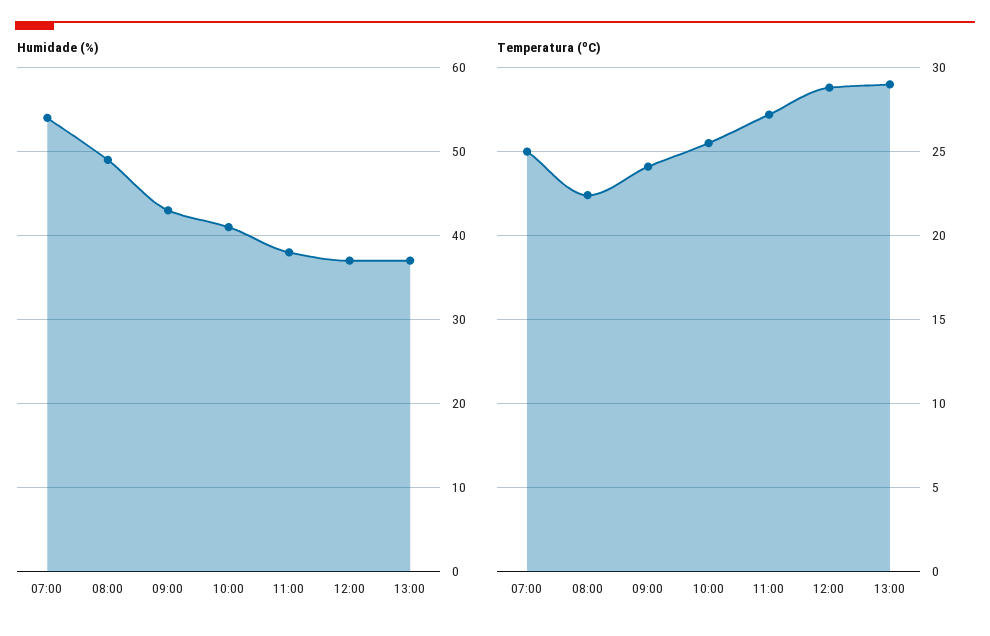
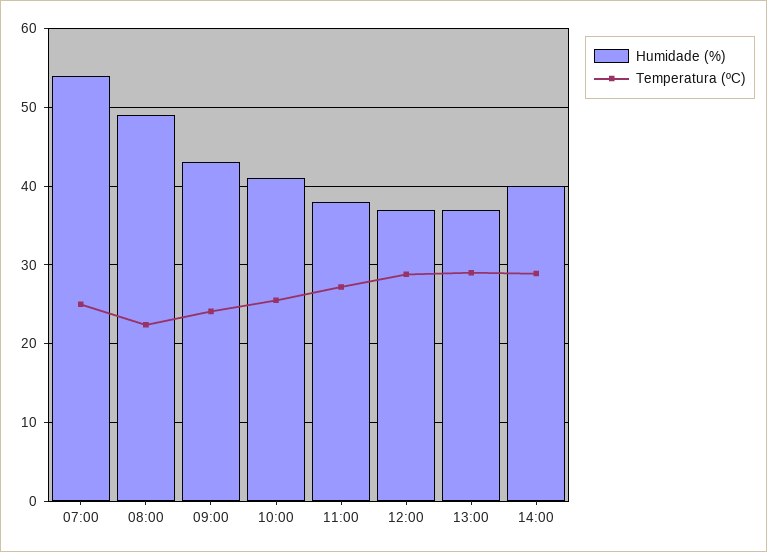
Humidade (%), 14:00: none -> 40
Temperatura (ºC), 14:00: none -> 29

